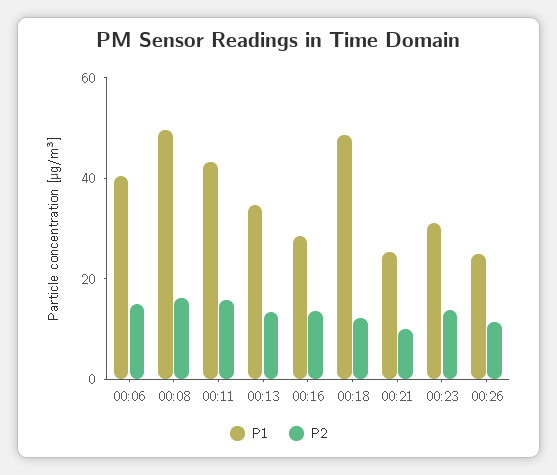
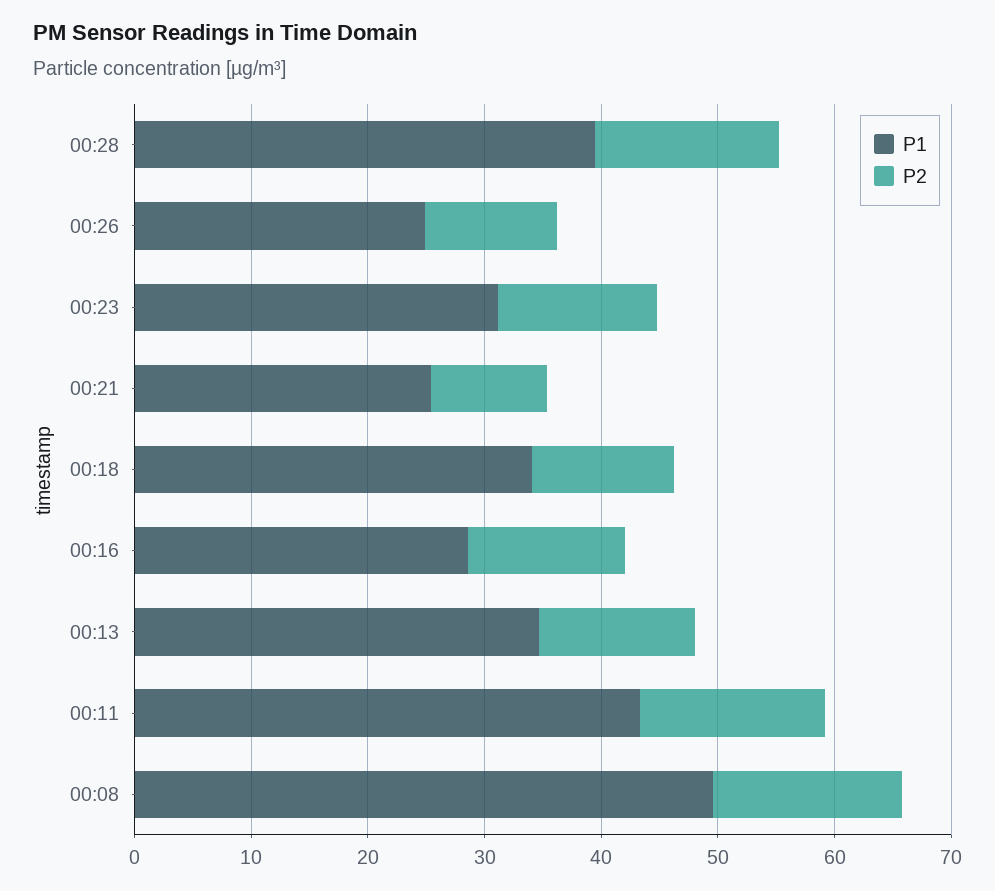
P1, 00:06: 40 -> none
P2, 00:06: 15 -> none
P1, 00:18: 50 -> 34
P1, 00:28: none -> 40
P2, 00:28: none -> 16

